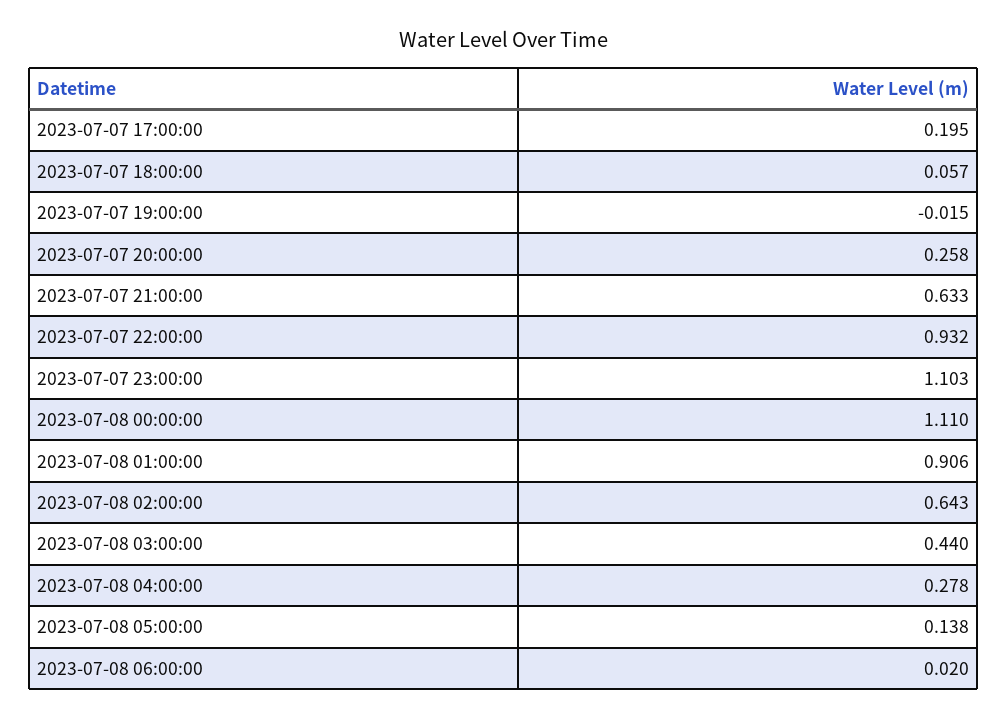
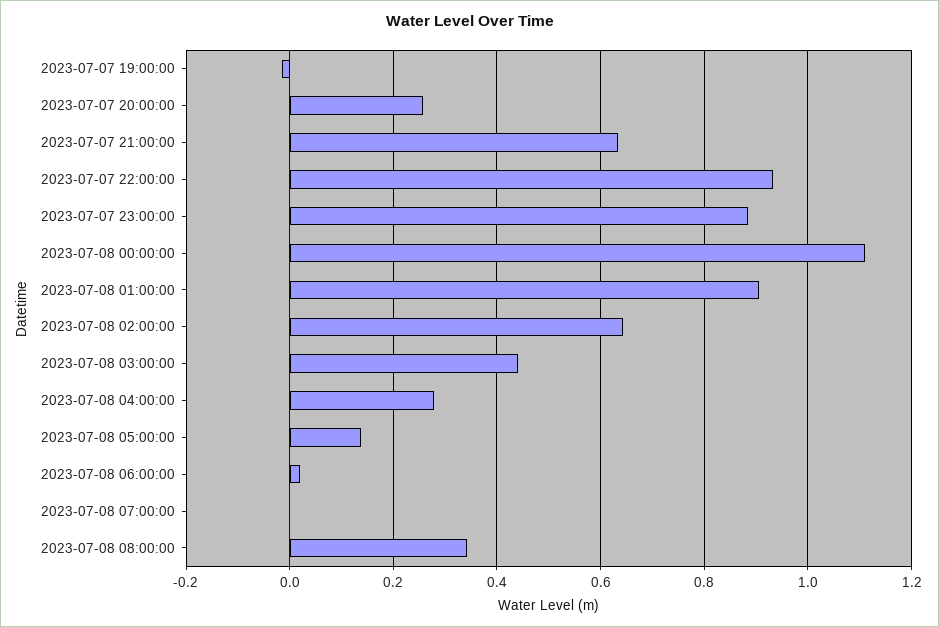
2023-07-07 17:00:00: 0.195 -> none
2023-07-07 18:00:00: 0.057 -> none
2023-07-07 23:00:00: 1.103 -> 0.88
2023-07-08 07:00:00: none -> 0
2023-07-08 08:00:00: none -> 0.34

